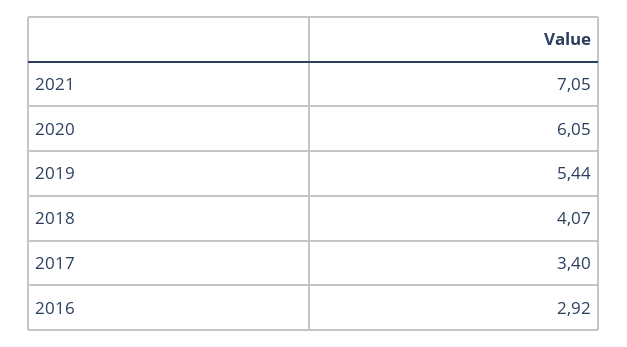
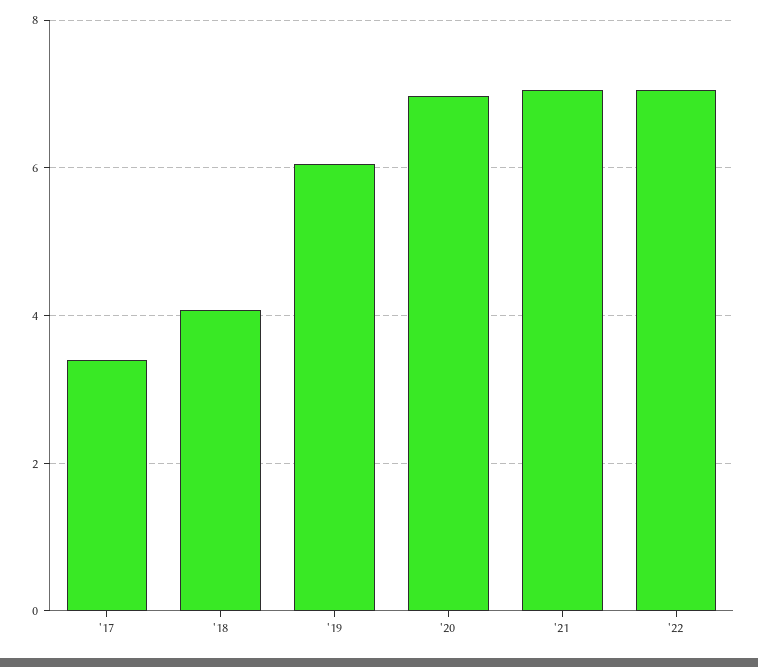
2020: 6.05 -> 7
2019: 5.44 -> 6
2016: 2.92 -> none
'22: none -> 7

